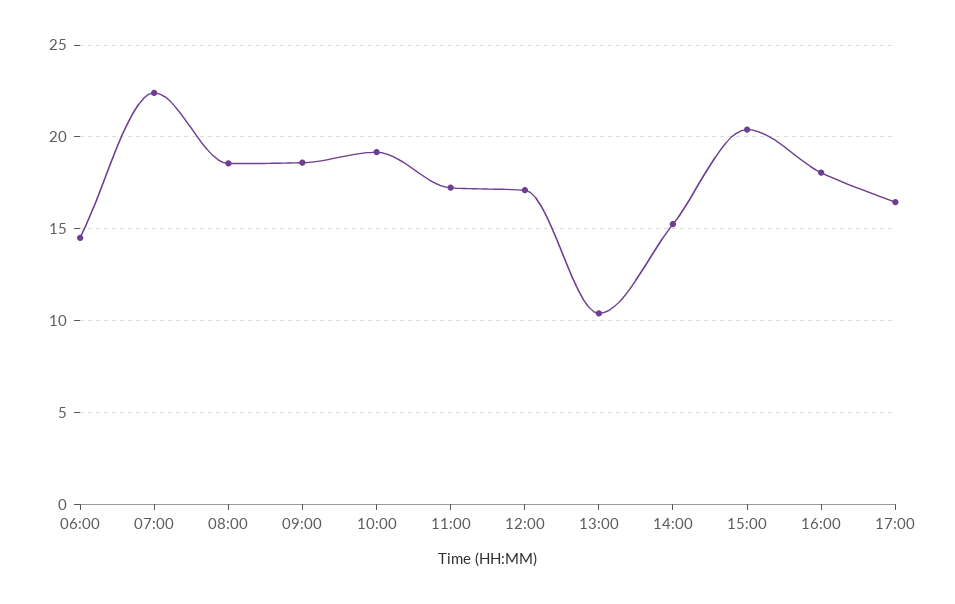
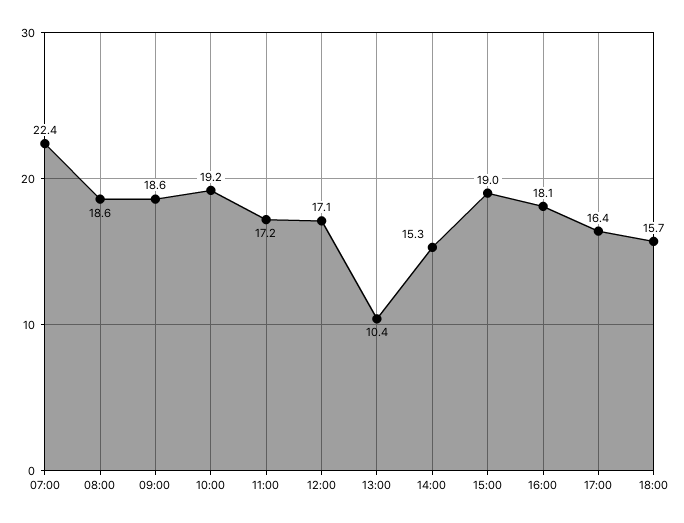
06:00: 14.5 -> none
15:00: 20.5 -> 19
18:00: none -> 15.7

